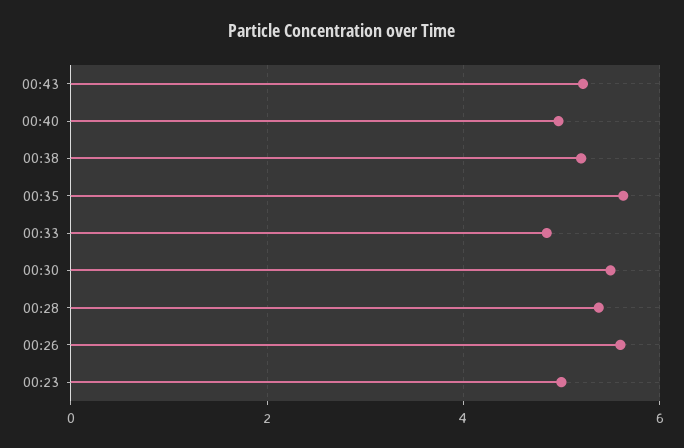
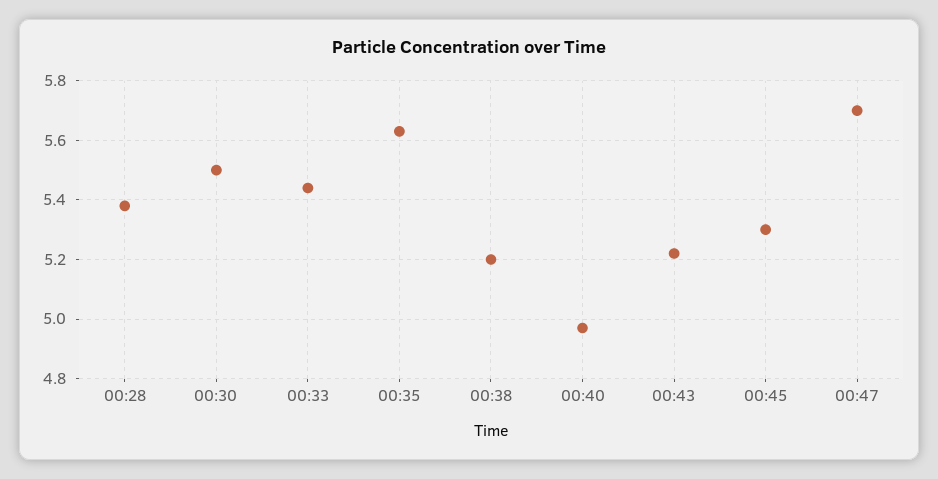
00:33: 4.8 -> 5.45
00:26: 5.6 -> none
00:23: 5 -> none
00:45: none -> 5.3
00:47: none -> 5.7

